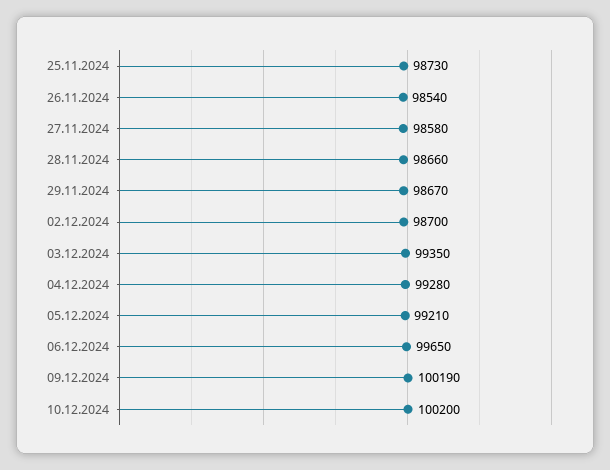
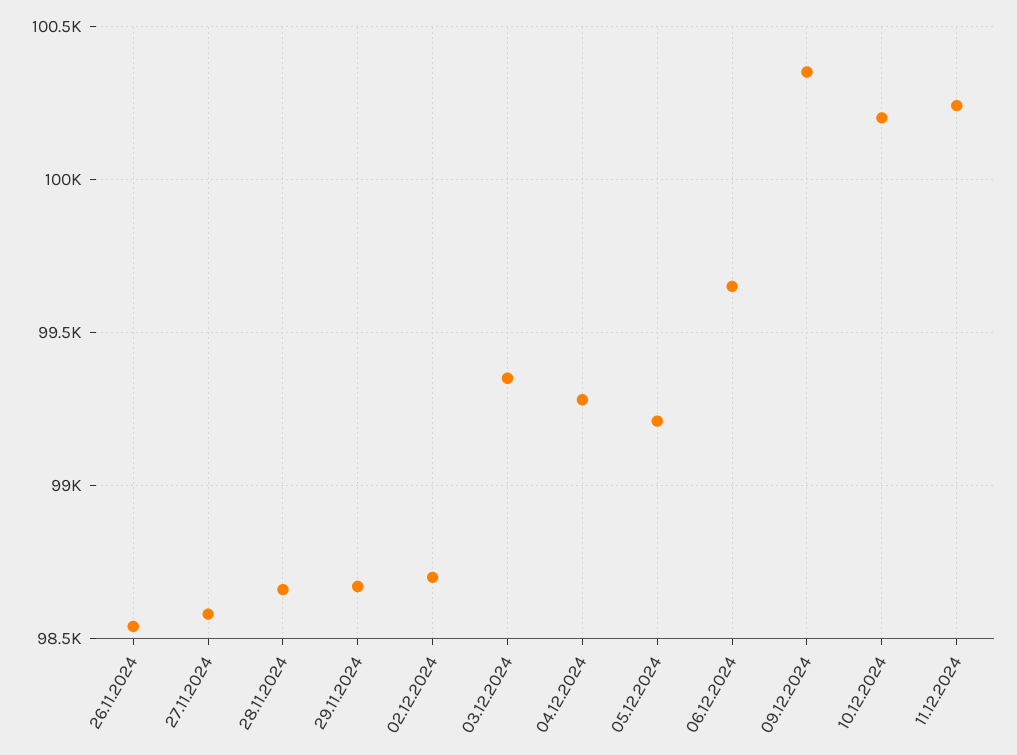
25.11.2024: 98730 -> none
09.12.2024: 100190 -> 100350
11.12.2024: none -> 100250

